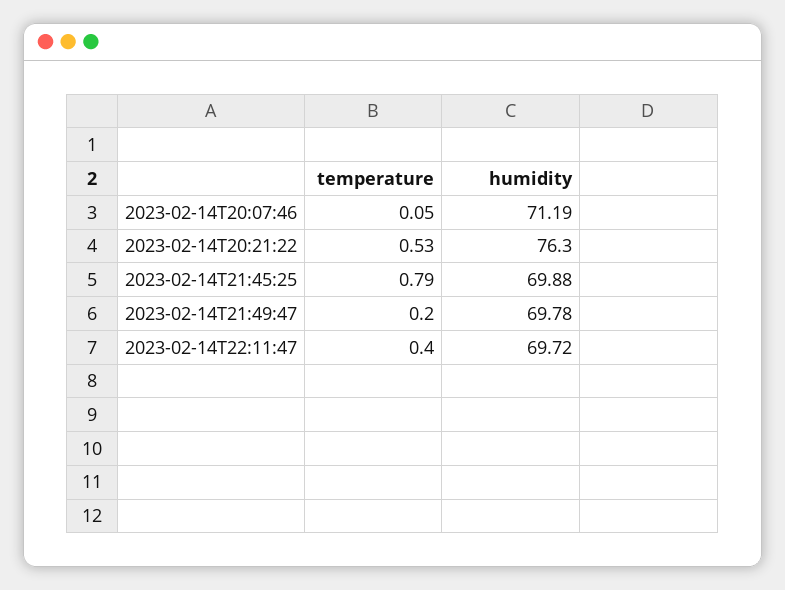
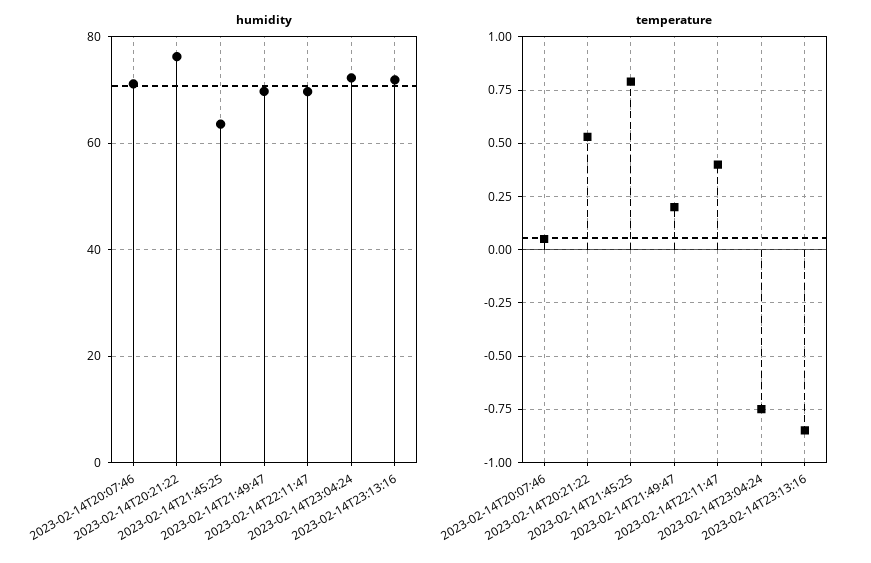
humidity, 2023-02-14T21:45:25: 69.88 -> 64
humidity, 2023-02-14T23:04:24: none -> 72
humidity, 2023-02-14T23:13:16: none -> 72
temperature, 2023-02-14T23:04:24: none -> -0.75
temperature, 2023-02-14T23:13:16: none -> -0.85

